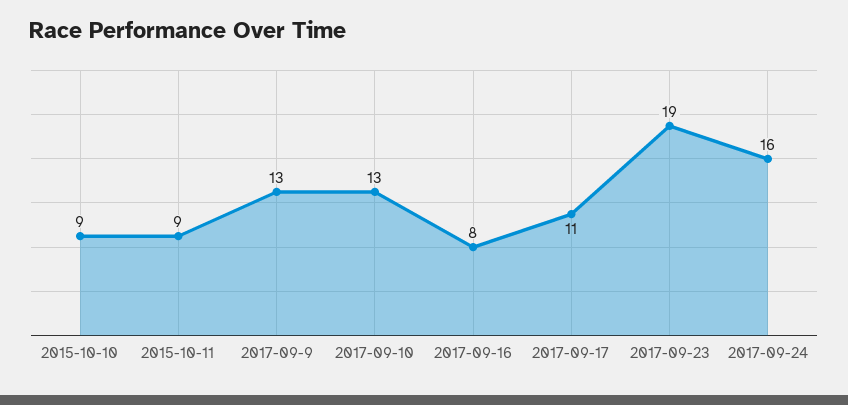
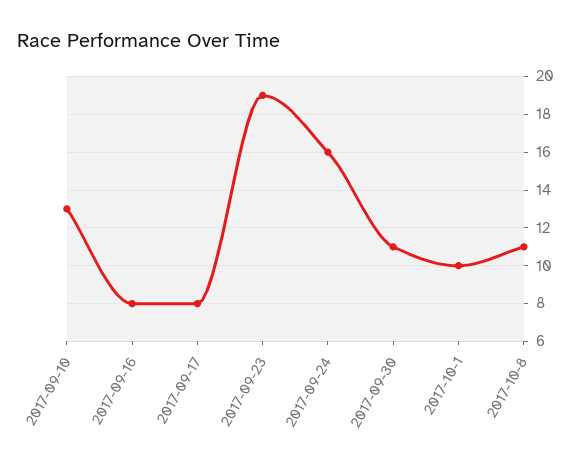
2015-10-10: 9 -> none
2015-10-11: 9 -> none
2017-09-9: 13 -> none
2017-09-17: 11 -> 8
2017-09-30: none -> 11
2017-10-1: none -> 10
2017-10-8: none -> 11

